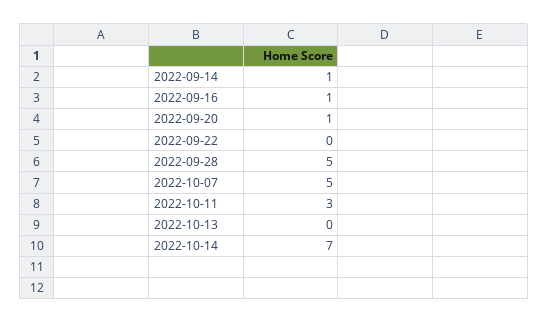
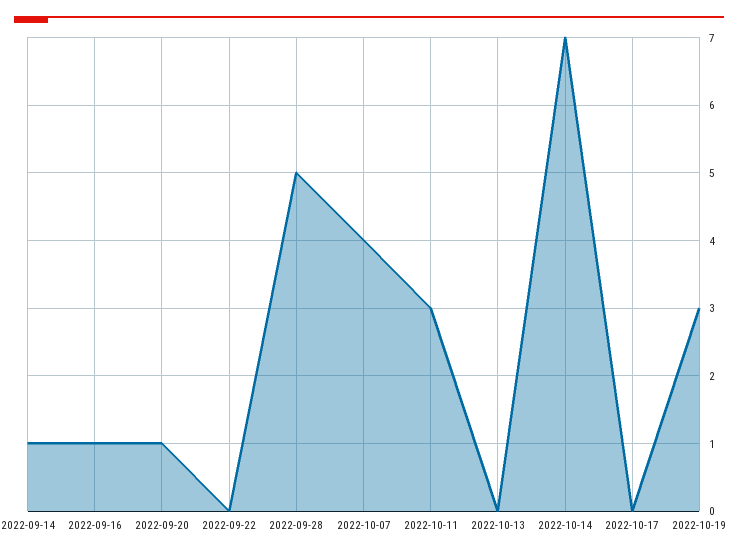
2022-10-07: 5 -> 4
2022-10-17: none -> 0
2022-10-19: none -> 3

